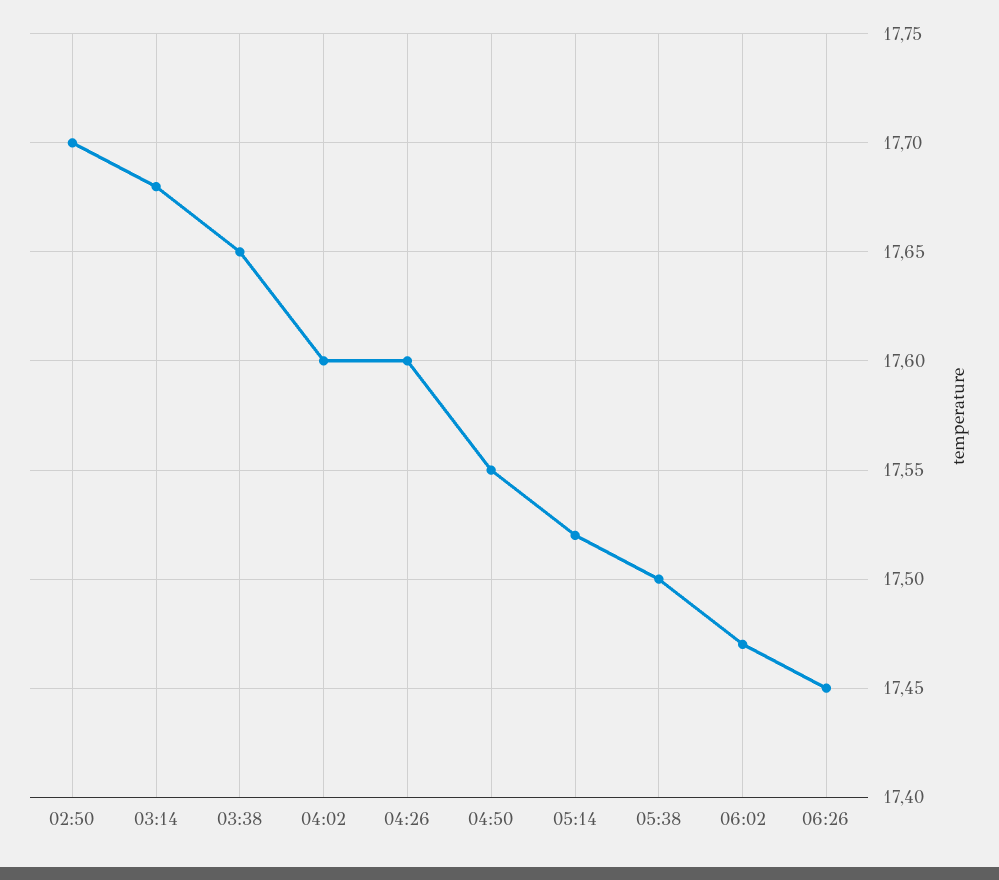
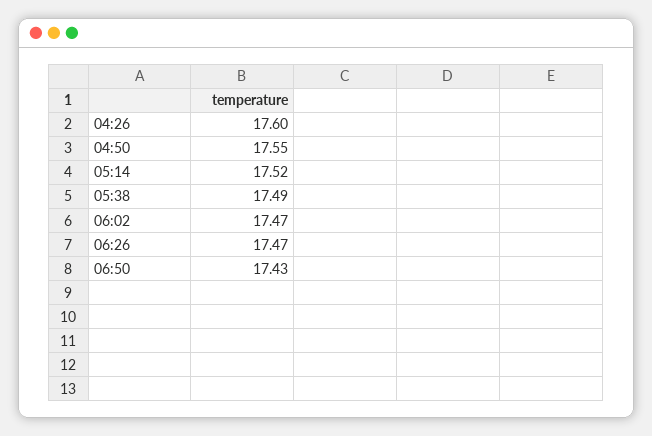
02:50: 17.7 -> none
03:14: 17.68 -> none
03:38: 17.65 -> none
04:02: 17.6 -> none
05:38: 17.5 -> 17.49
06:26: 17.45 -> 17.47
06:50: none -> 17.43

